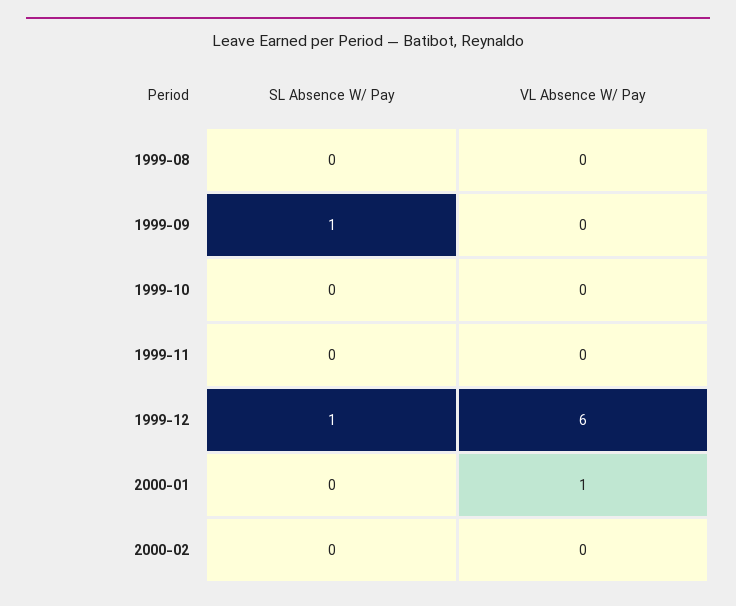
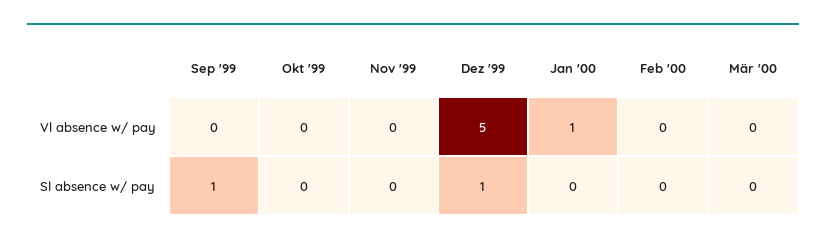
SL Absence W/ Pay, 1999-08: 0 -> none
VL Absence W/ Pay, 1999-08: 0 -> none
VL Absence W/ Pay, 1999-12: 6 -> 5
VL Absence W/ Pay, Mär '00: none -> 0
SL Absence W/ Pay, Mär '00: none -> 0

